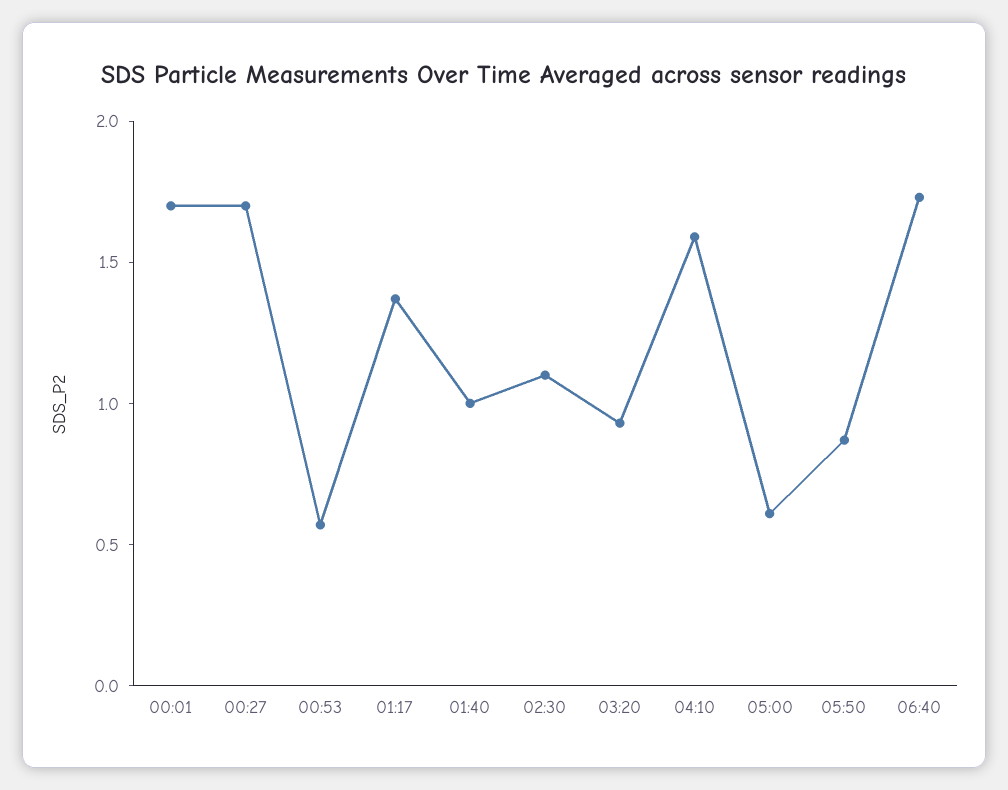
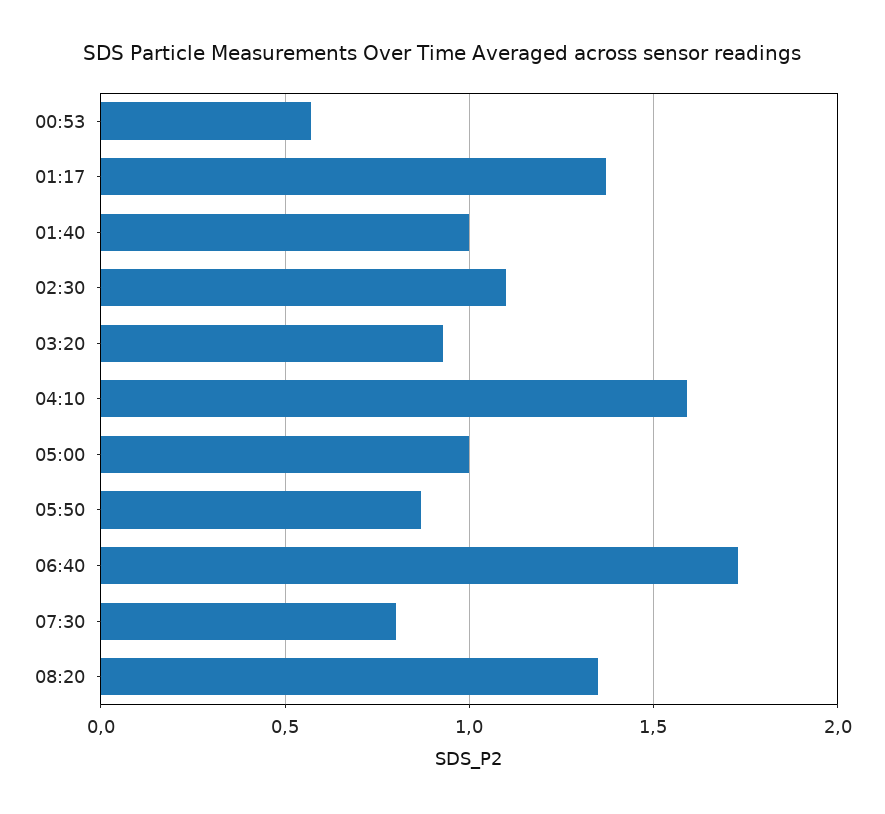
00:01: 1.7 -> none
00:27: 1.7 -> none
05:00: 0.6 -> 1
07:30: none -> 0.8
08:20: none -> 1.35

